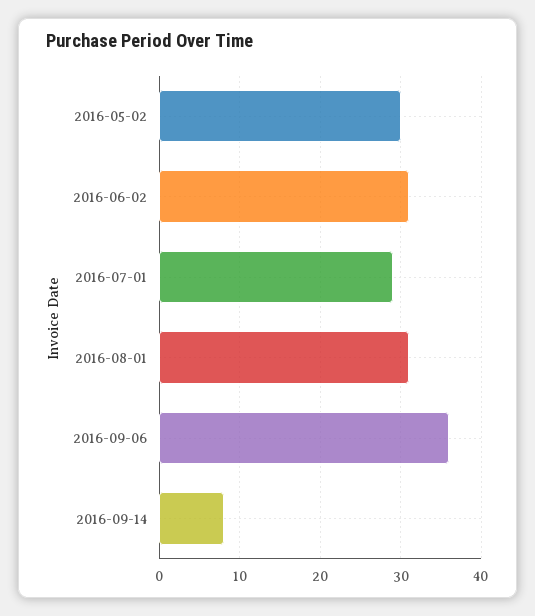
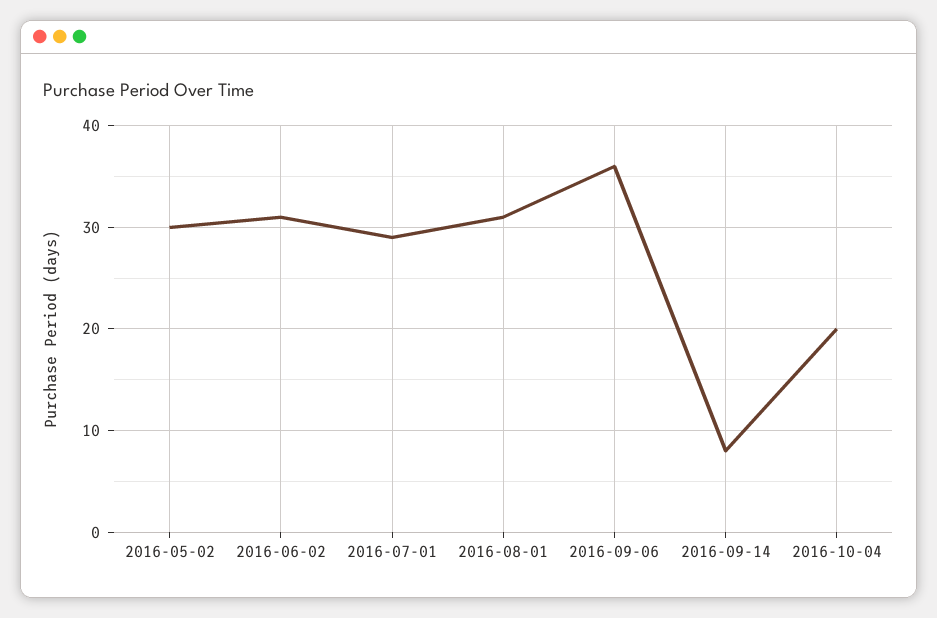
2016-10-04: none -> 20

